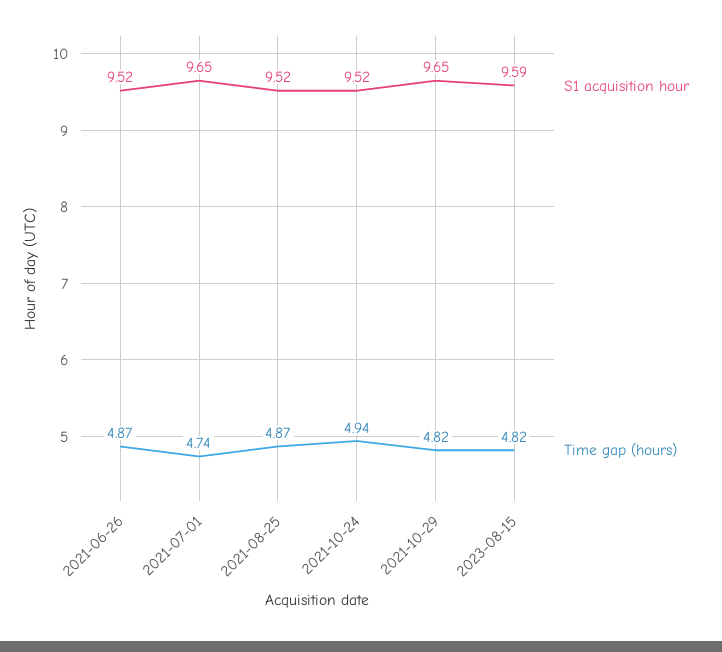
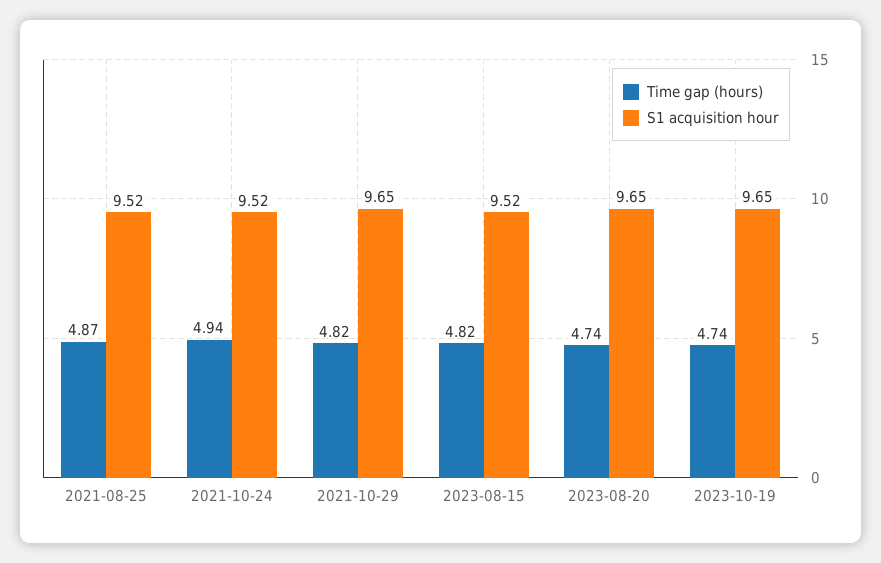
S1 acquisition hour, 2021-06-26: 9.52 -> none
Time gap (hours), 2021-06-26: 4.87 -> none
S1 acquisition hour, 2021-07-01: 9.65 -> none
Time gap (hours), 2021-07-01: 4.74 -> none
S1 acquisition hour, 2023-08-15: 9.59 -> 9.52
Time gap (hours), 2023-08-20: none -> 4.74
S1 acquisition hour, 2023-08-20: none -> 9.65
Time gap (hours), 2023-10-19: none -> 4.74
S1 acquisition hour, 2023-10-19: none -> 9.65

